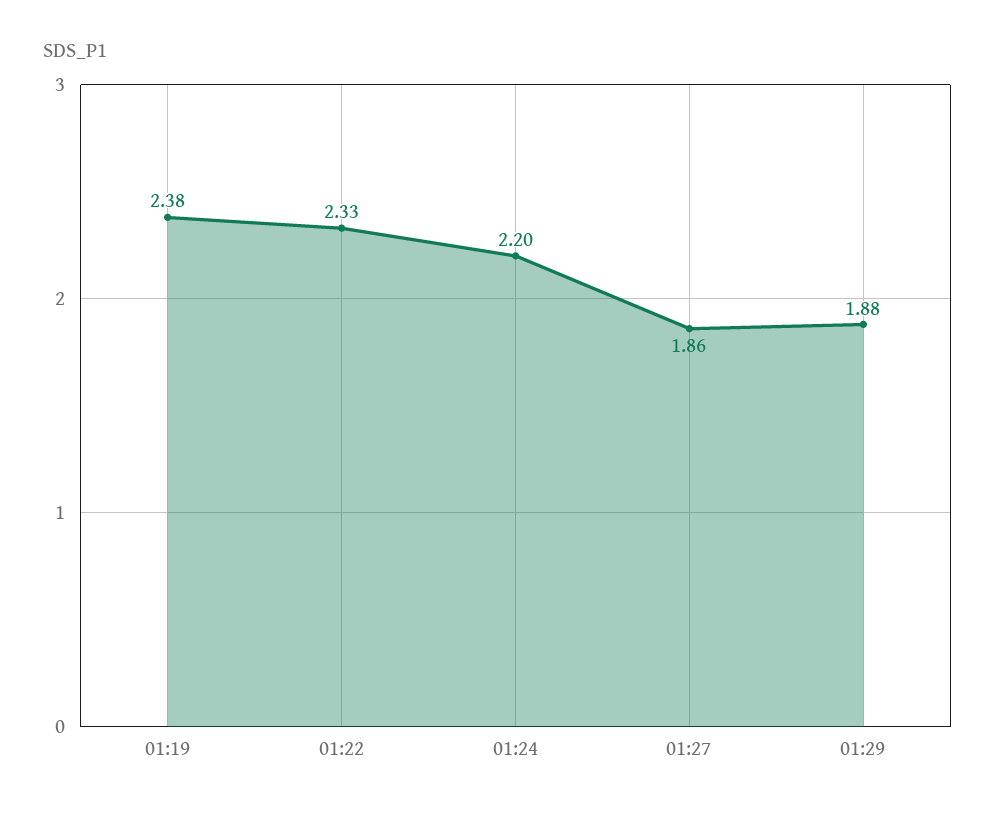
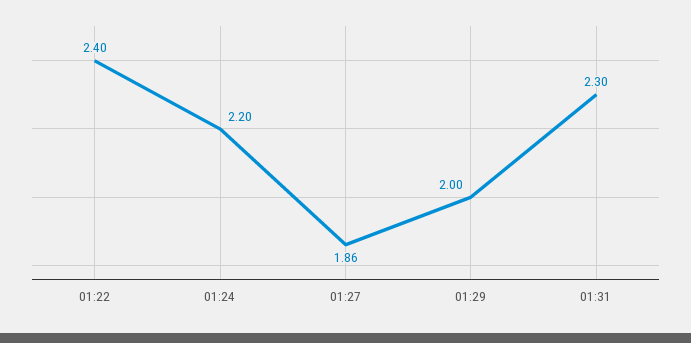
01:19: 2.38 -> none
01:22: 2.33 -> 2.4
01:29: 1.88 -> 2
01:31: none -> 2.3

